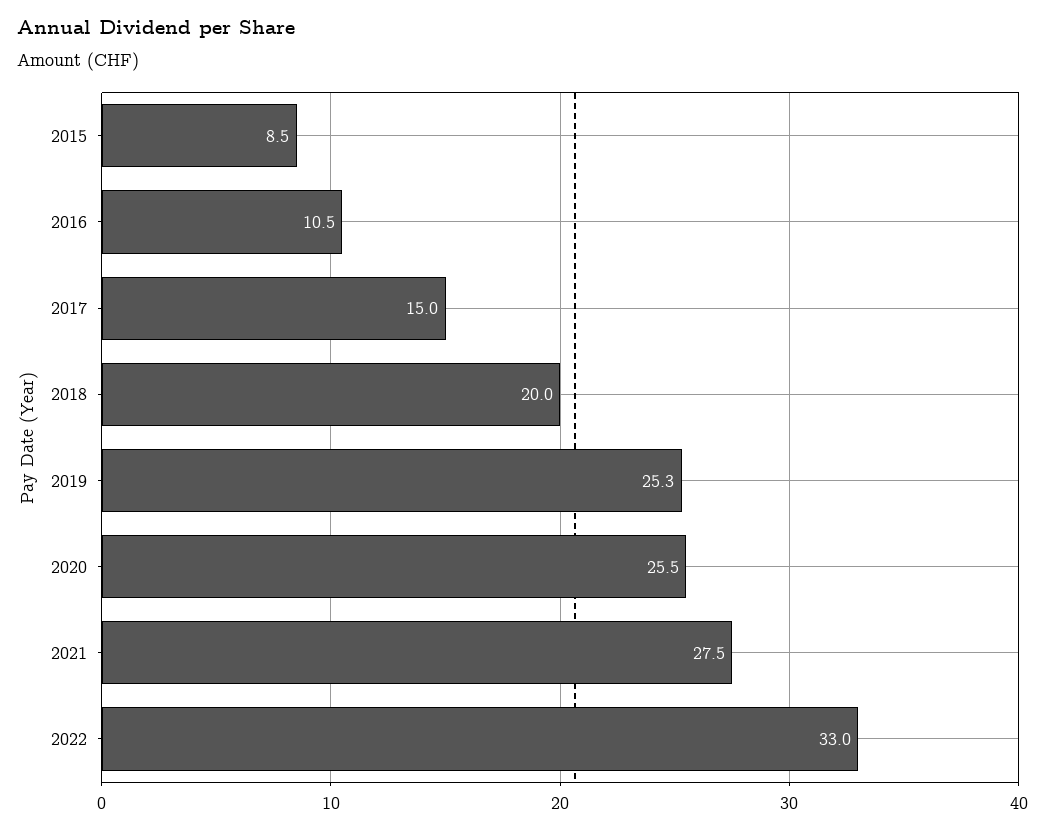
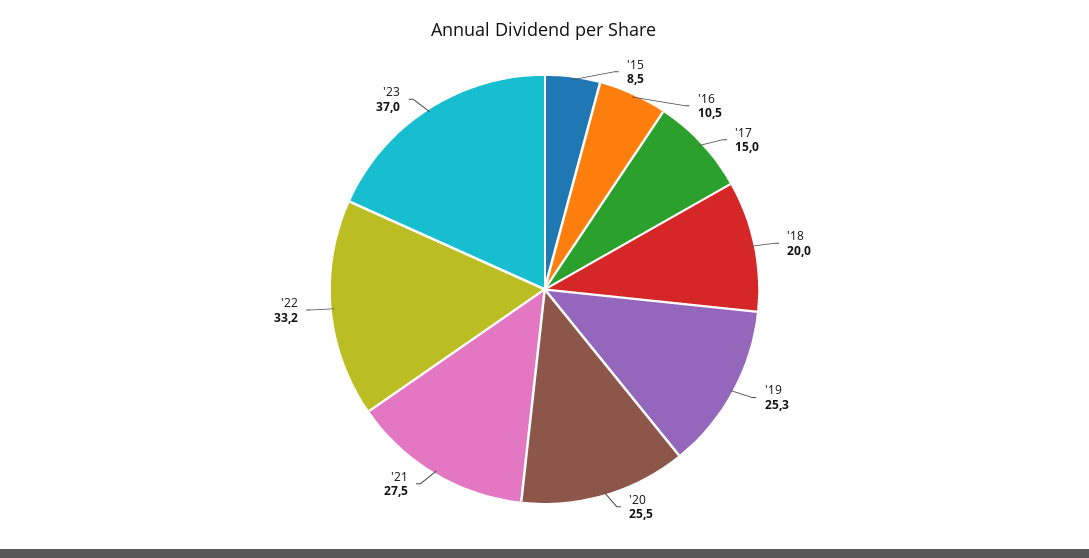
2022: 33 -> 33.2
'23: none -> 37

